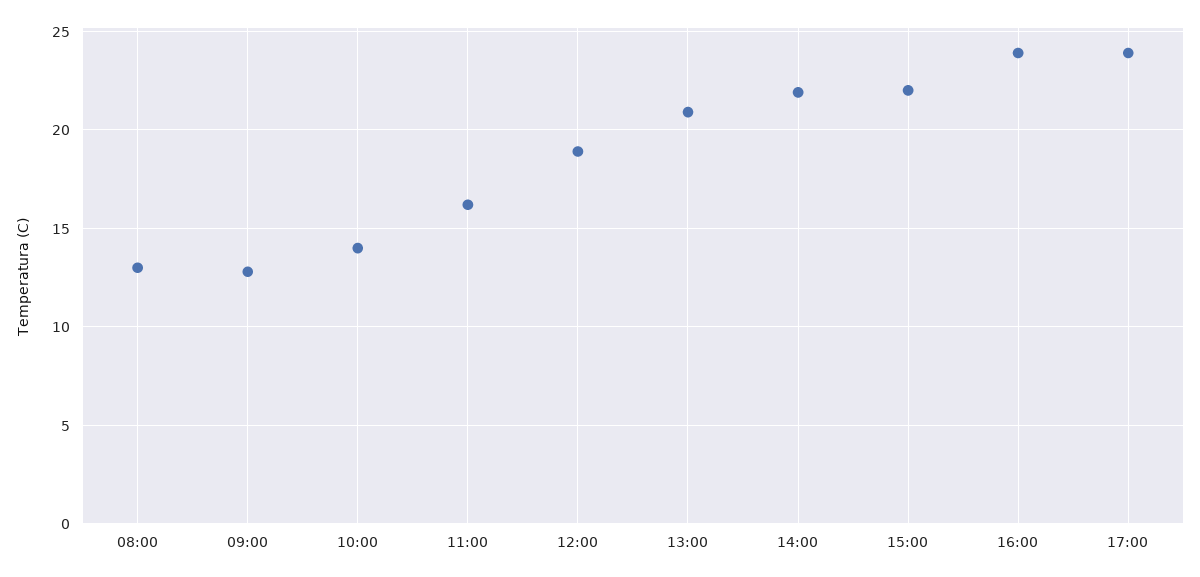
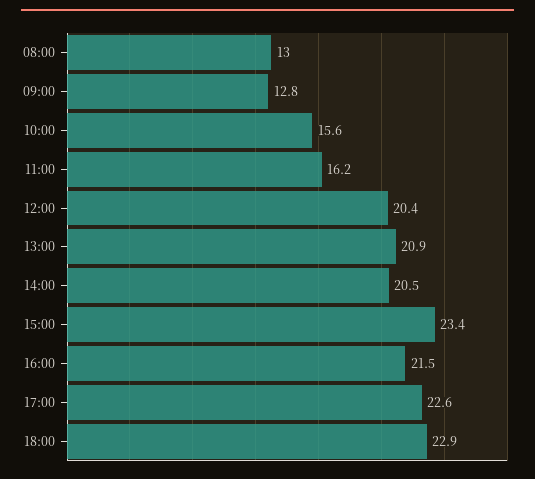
10:00: 14 -> 15.6
12:00: 19 -> 20.4
14:00: 22 -> 20.5
15:00: 22 -> 23.4
16:00: 24 -> 21.5
17:00: 24 -> 22.6
18:00: none -> 22.9

